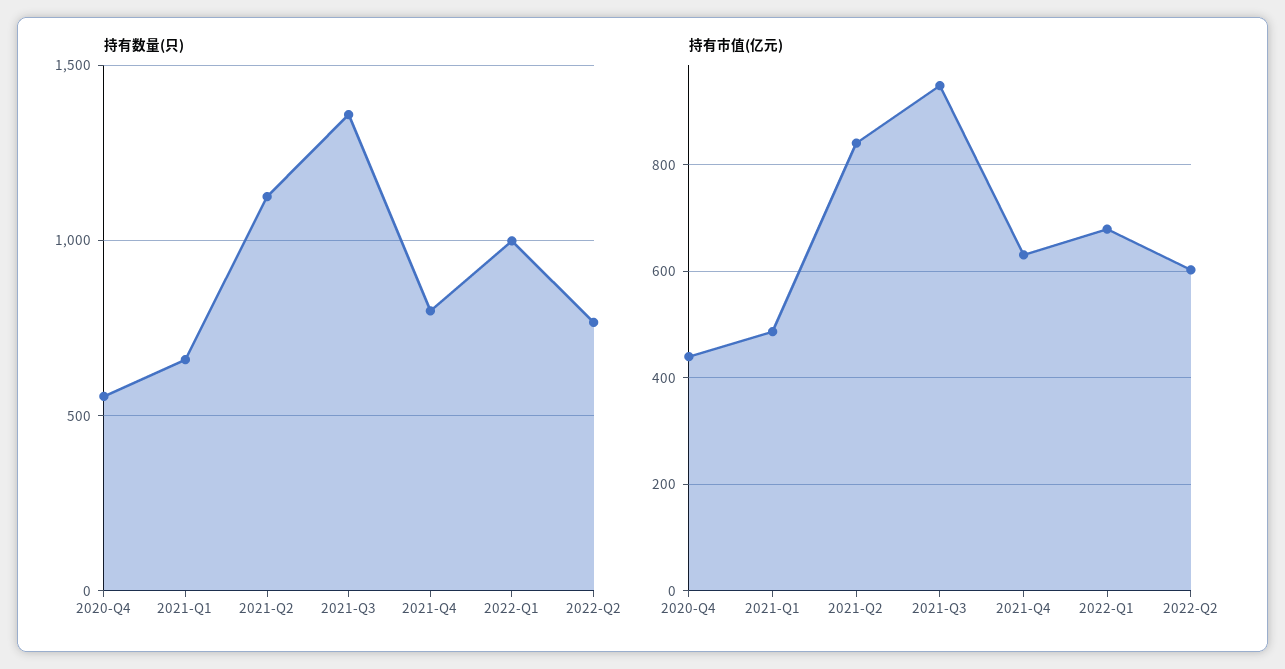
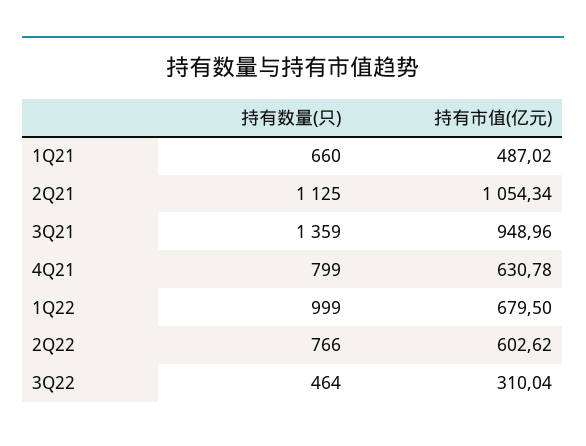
持有数量(只), 2020-Q4: 550 -> none
持有市值(亿元), 2020-Q4: 440 -> none
持有市值(亿元), 2021-Q2: 840 -> 1054.34
持有数量(只), 3Q22: none -> 464
持有市值(亿元), 3Q22: none -> 310.04

